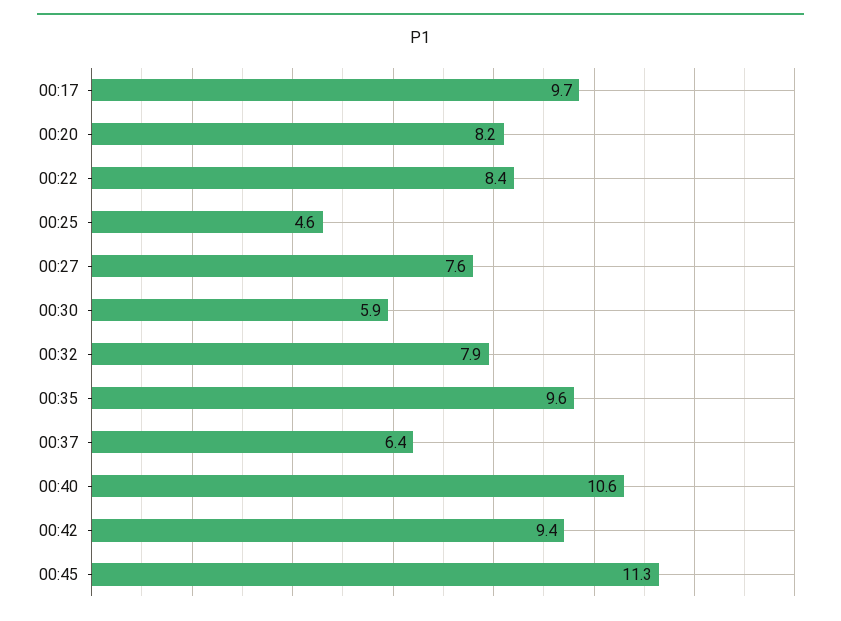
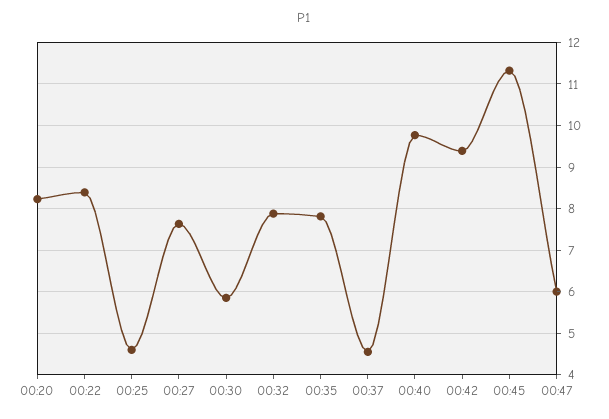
00:17: 9.7 -> none
00:35: 9.6 -> 7.8
00:37: 6.4 -> 4.6
00:40: 10.6 -> 9.8
00:47: none -> 6

